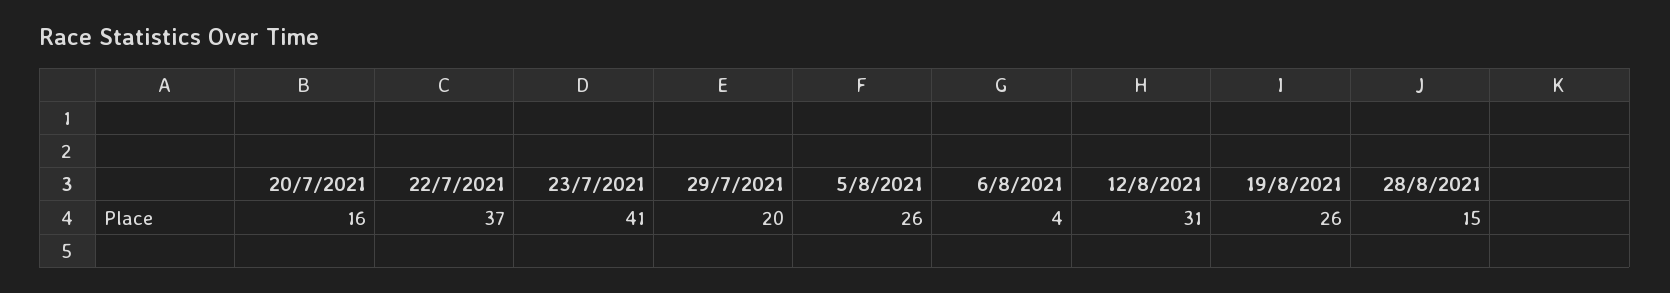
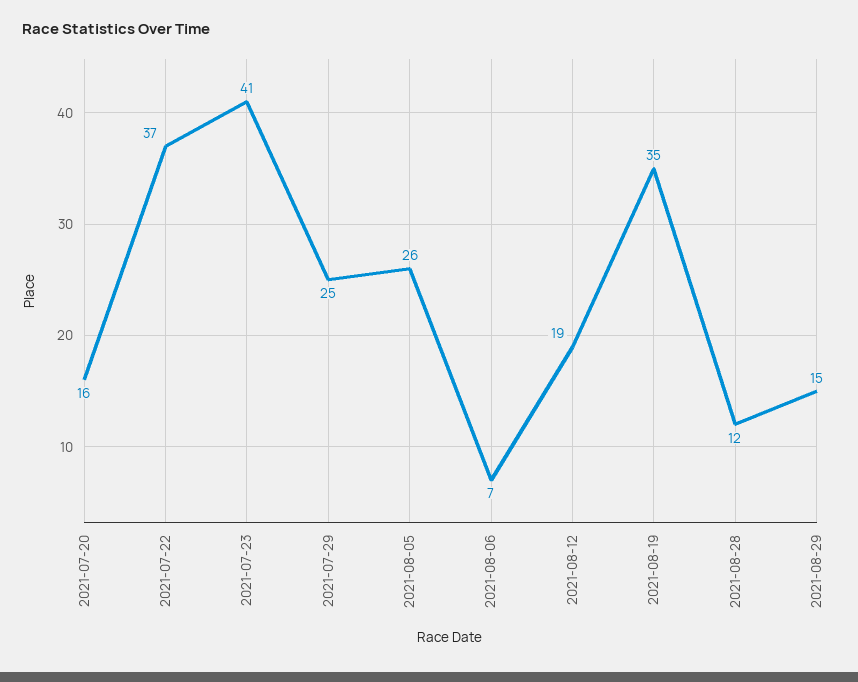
29/7/2021: 20 -> 25
6/8/2021: 4 -> 7
12/8/2021: 31 -> 19
19/8/2021: 26 -> 35
28/8/2021: 15 -> 12
2021-08-29: none -> 15

